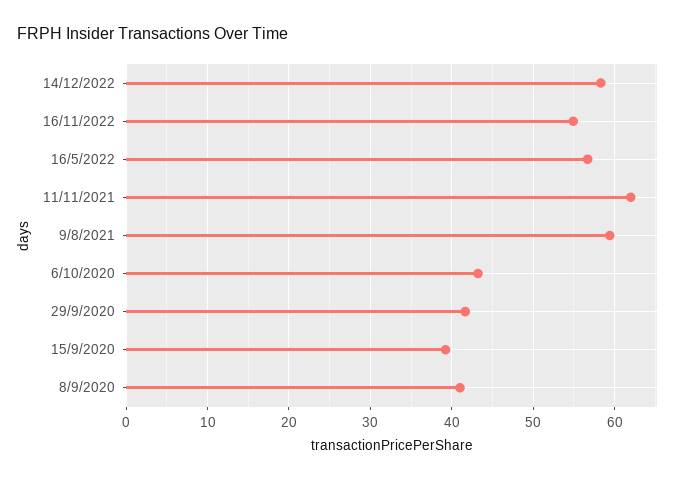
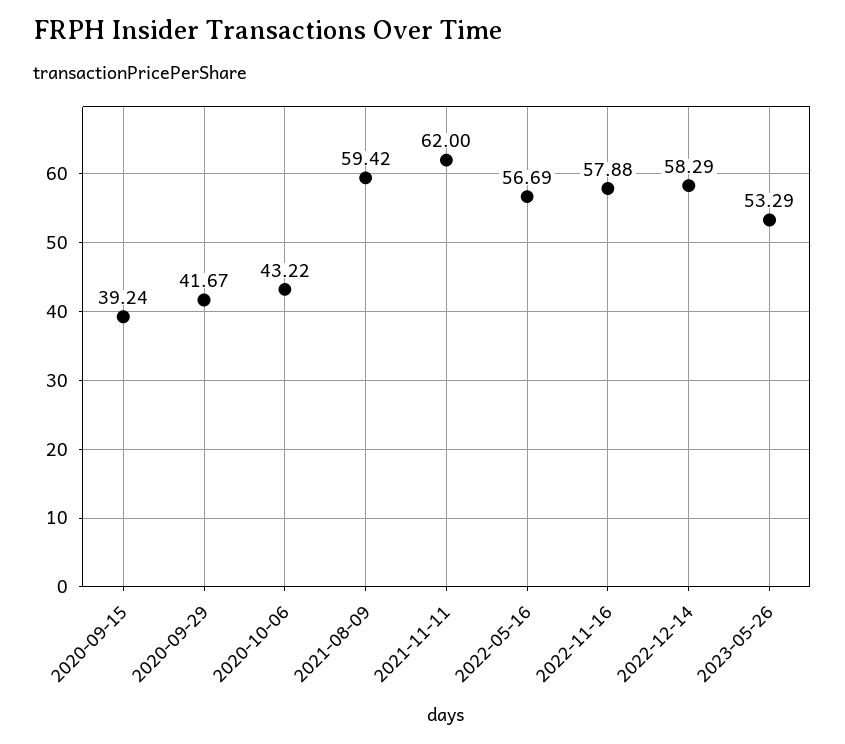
16/11/2022: 55 -> 57.88
8/9/2020: 41 -> none
2023-05-26: none -> 53.29

